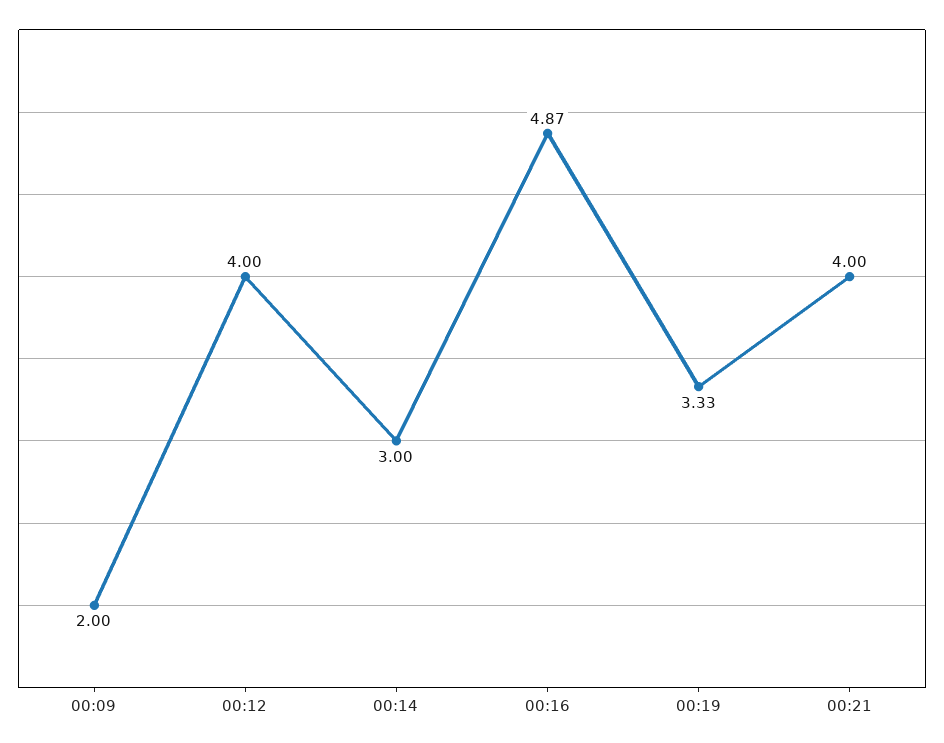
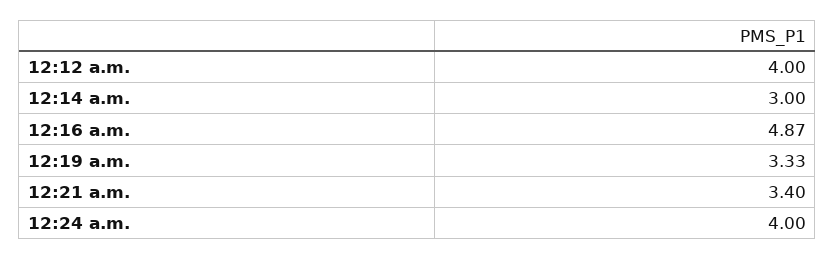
00:09: 2 -> none
00:21: 4 -> 3.4
12:24 a.m.: none -> 4

